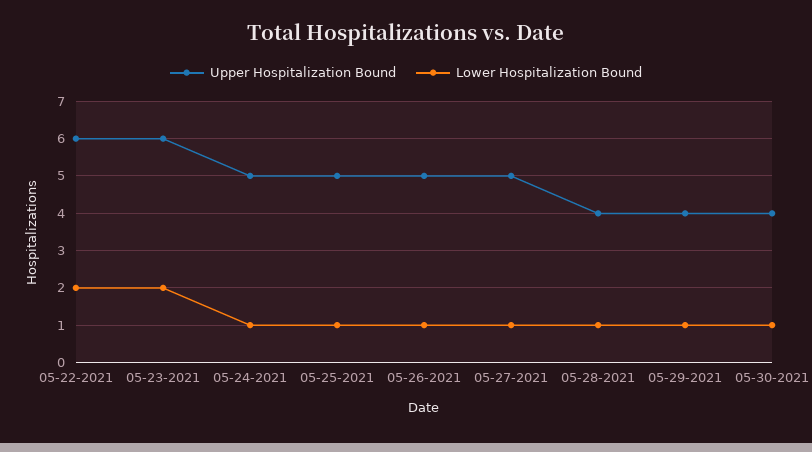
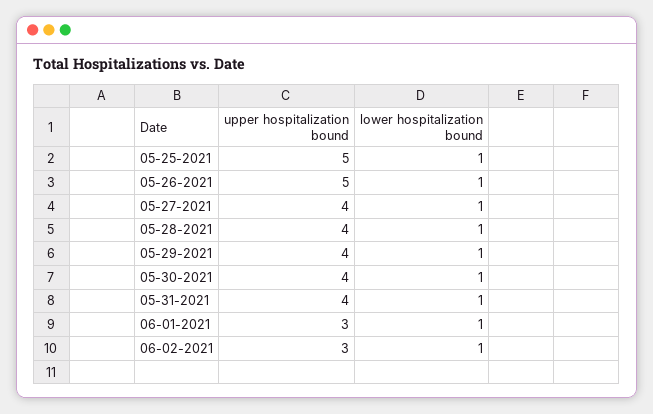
Upper Hospitalization Bound, 05-22-2021: 6 -> none
Lower Hospitalization Bound, 05-22-2021: 2 -> none
Upper Hospitalization Bound, 05-23-2021: 6 -> none
Lower Hospitalization Bound, 05-23-2021: 2 -> none
Upper Hospitalization Bound, 05-24-2021: 5 -> none
Lower Hospitalization Bound, 05-24-2021: 1 -> none
Upper Hospitalization Bound, 05-27-2021: 5 -> 4
Upper Hospitalization Bound, 05-31-2021: none -> 4
Lower Hospitalization Bound, 05-31-2021: none -> 1
Upper Hospitalization Bound, 06-01-2021: none -> 3
Lower Hospitalization Bound, 06-01-2021: none -> 1
Upper Hospitalization Bound, 06-02-2021: none -> 3
Lower Hospitalization Bound, 06-02-2021: none -> 1

